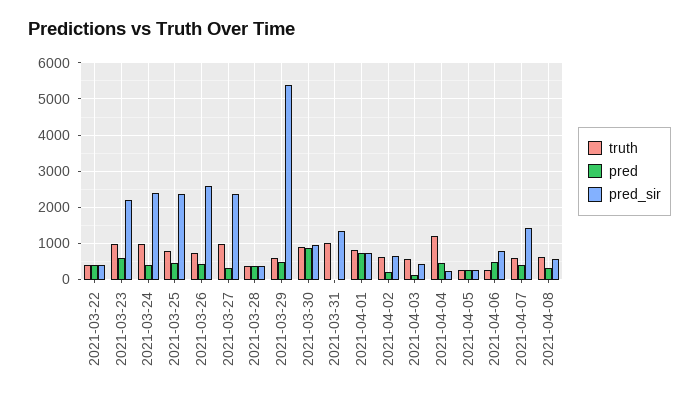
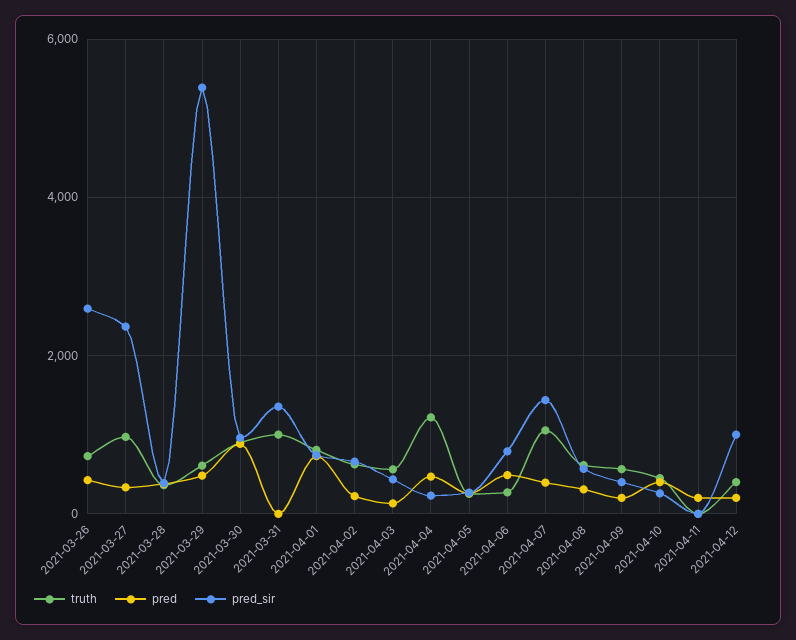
truth, 2021-03-22: 400 -> none
pred, 2021-03-22: 400 -> none
pred_sir, 2021-03-22: 400 -> none
truth, 2021-03-23: 1000 -> none
pred, 2021-03-23: 600 -> none
pred_sir, 2021-03-23: 2200 -> none
truth, 2021-03-24: 1000 -> none
pred, 2021-03-24: 400 -> none
pred_sir, 2021-03-24: 2400 -> none
truth, 2021-03-25: 800 -> none
pred, 2021-03-25: 400 -> none
pred_sir, 2021-03-25: 2400 -> none
truth, 2021-04-07: 600 -> 1000
truth, 2021-04-09: none -> 600
pred, 2021-04-09: none -> 200
pred_sir, 2021-04-09: none -> 400
truth, 2021-04-10: none -> 400
pred, 2021-04-10: none -> 400
pred_sir, 2021-04-10: none -> 200
truth, 2021-04-11: none -> 0
pred, 2021-04-11: none -> 200
pred_sir, 2021-04-11: none -> 0
truth, 2021-04-12: none -> 400
pred, 2021-04-12: none -> 200
pred_sir, 2021-04-12: none -> 1000

